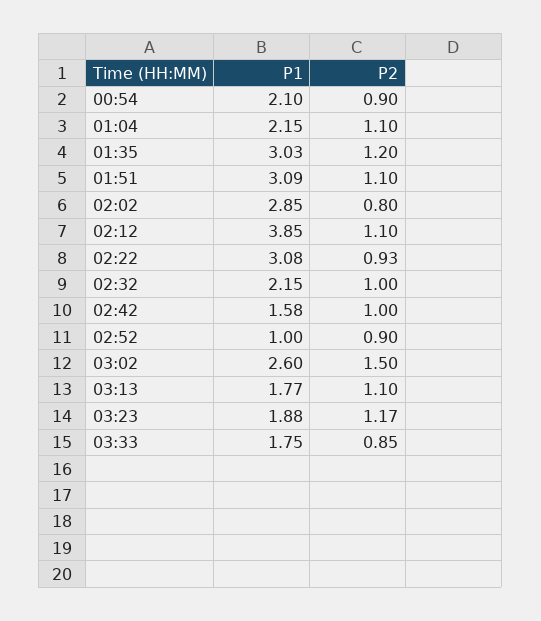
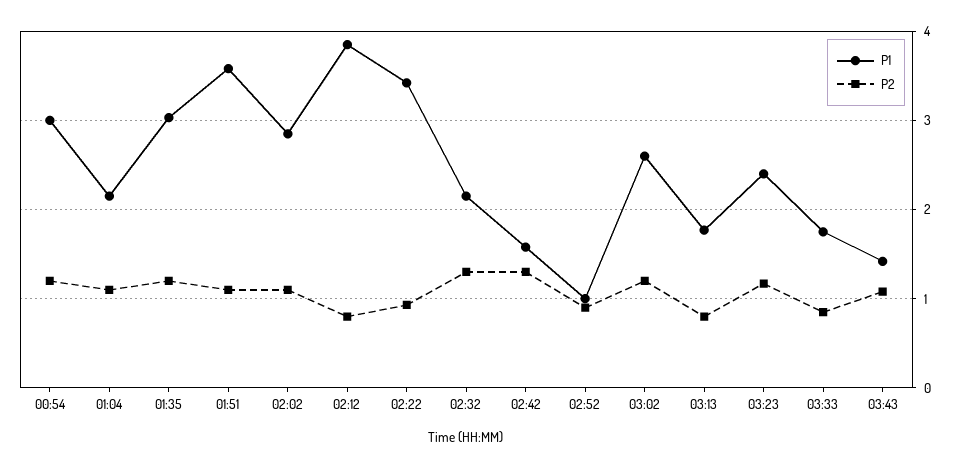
P1, 00:54: 2.1 -> 3
P2, 00:54: 0.9 -> 1.2
P1, 01:51: 3.09 -> 3.6
P2, 02:02: 0.8 -> 1.1
P2, 02:12: 1.1 -> 0.8
P1, 02:22: 3.08 -> 3.4
P2, 02:32: 1 -> 1.3
P2, 02:42: 1 -> 1.3
P2, 03:02: 1.5 -> 1.2
P2, 03:13: 1.1 -> 0.8
P1, 03:23: 1.88 -> 2.4
P1, 03:43: none -> 1.4
P2, 03:43: none -> 1.1

